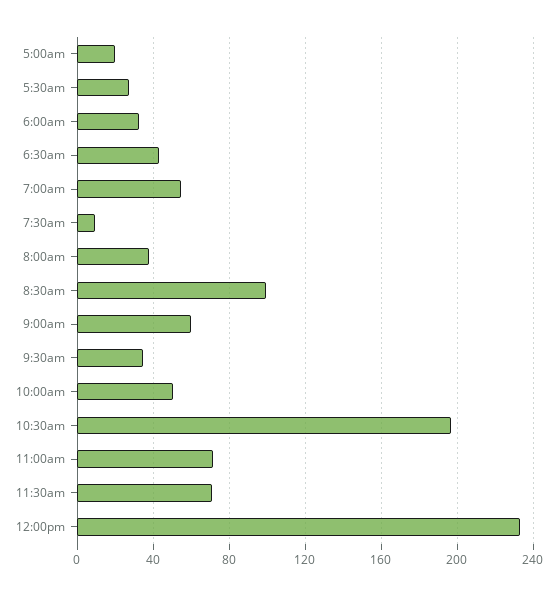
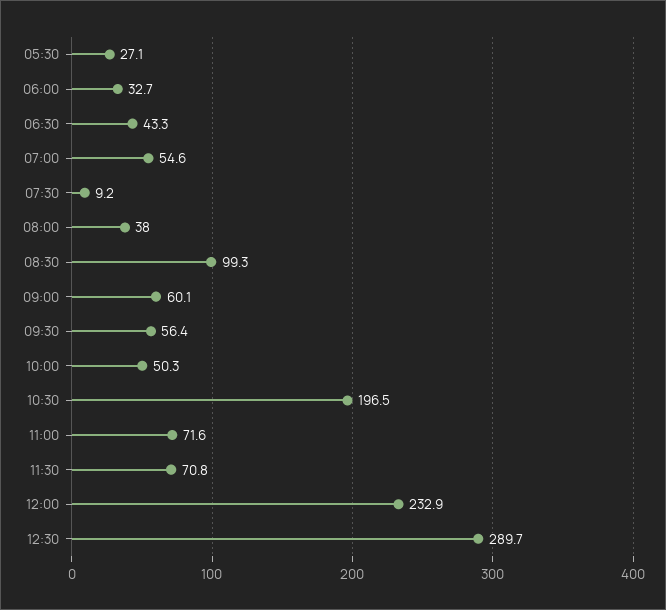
5:00am: 20 -> none
9:30am: 35 -> 56.4
12:30: none -> 289.7

